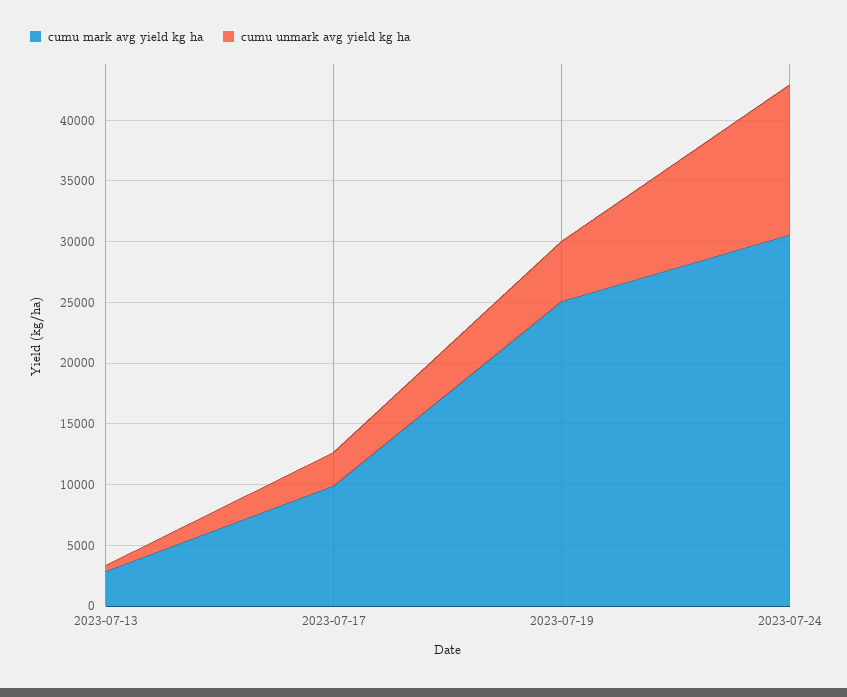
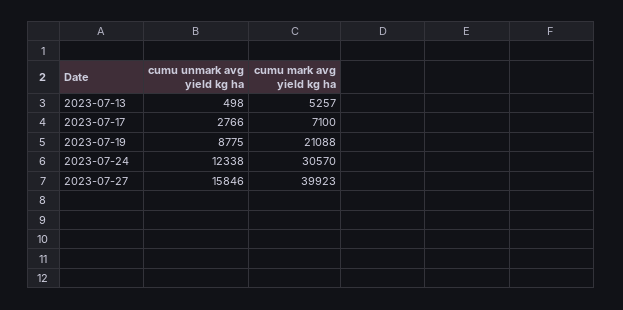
cumu mark avg yield kg ha, 2023-07-13: 3000 -> 5257
cumu mark avg yield kg ha, 2023-07-17: 10000 -> 7100
cumu mark avg yield kg ha, 2023-07-19: 25000 -> 21088
cumu unmark avg yield kg ha, 2023-07-19: 5000 -> 8775
cumu unmark avg yield kg ha, 2023-07-27: none -> 15846
cumu mark avg yield kg ha, 2023-07-27: none -> 39923

